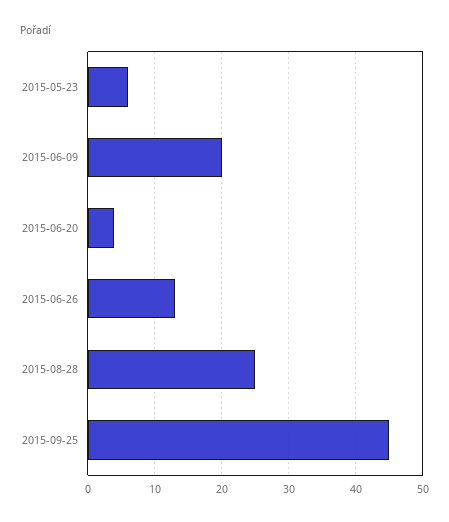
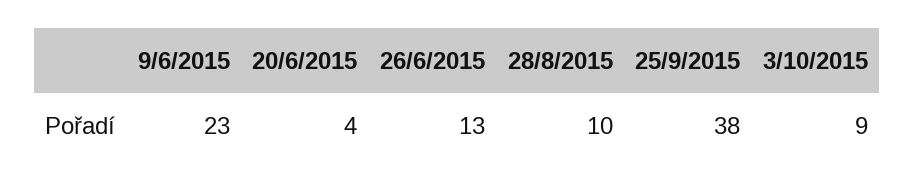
2015-05-23: 6 -> none
2015-06-09: 20 -> 23
2015-08-28: 25 -> 10
2015-09-25: 45 -> 38
3/10/2015: none -> 9

